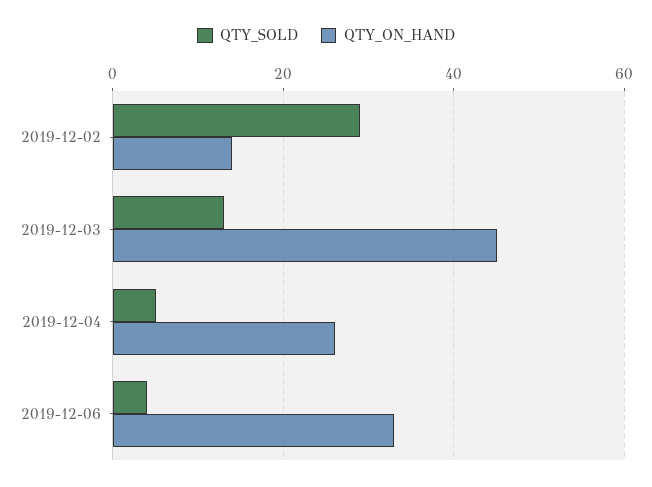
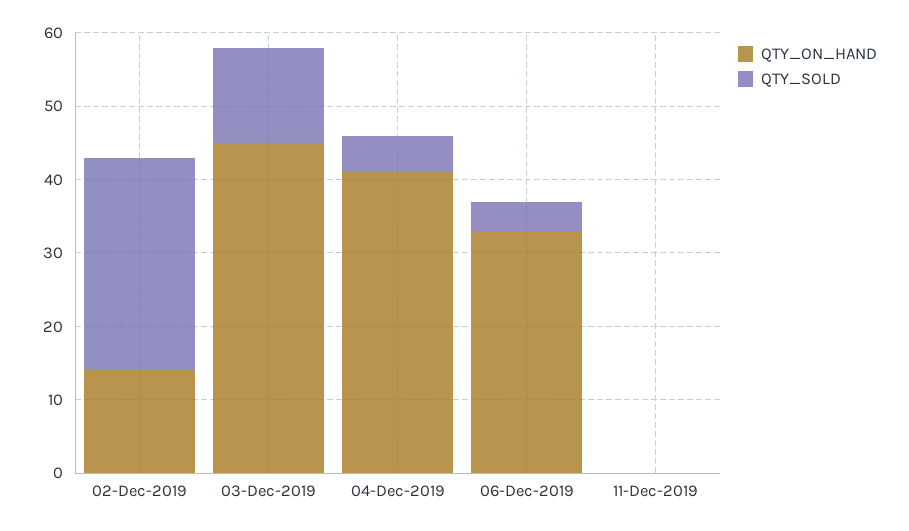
QTY_ON_HAND, 2019-12-04: 25 -> 40
QTY_ON_HAND, 11-Dec-2019: none -> 0
QTY_SOLD, 11-Dec-2019: none -> 0

